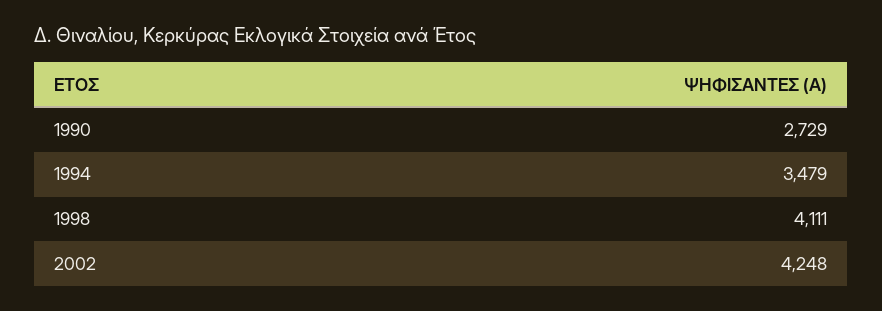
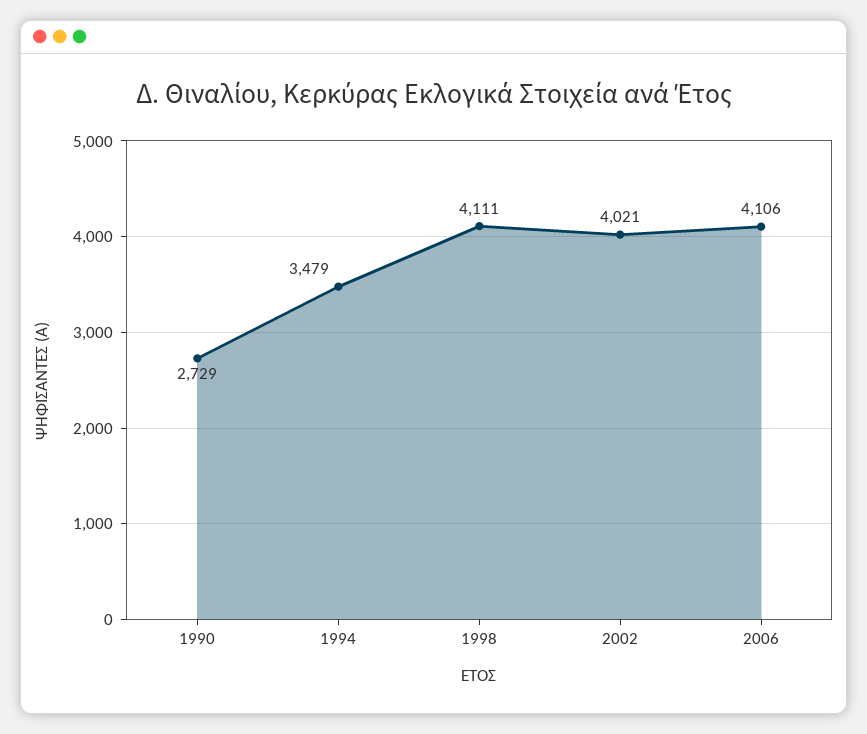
2002: 4248 -> 4021
2006: none -> 4106

